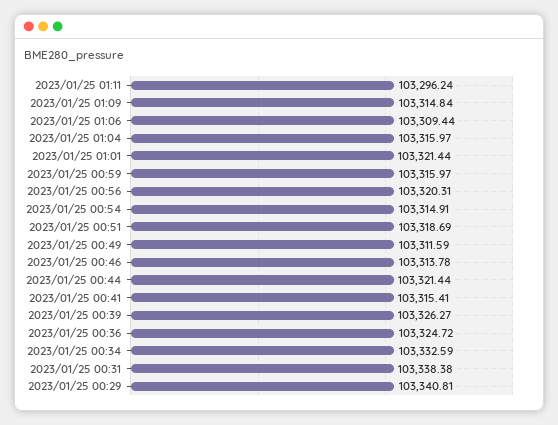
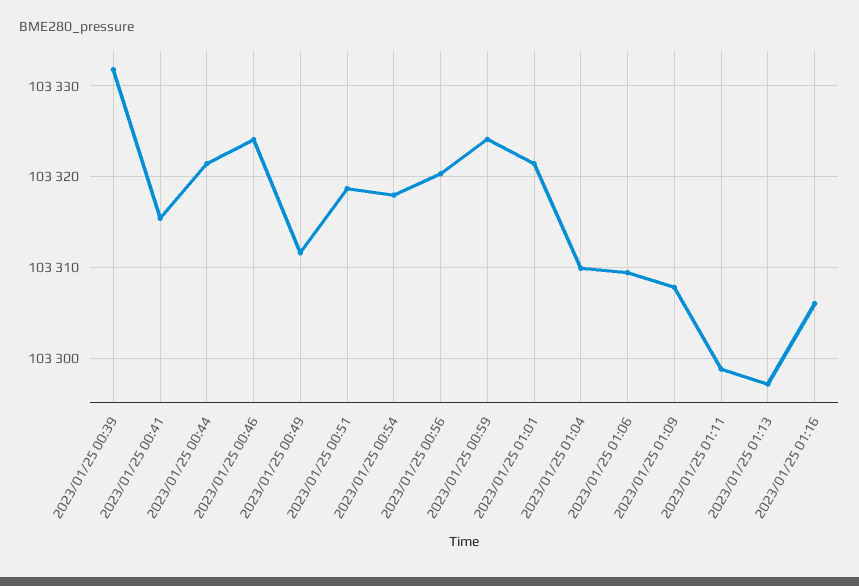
2023/01/25 01:11: 103296.24 -> 103299
2023/01/25 01:09: 103314.84 -> 103308
2023/01/25 01:04: 103315.97 -> 103310
2023/01/25 00:59: 103315.97 -> 103324
2023/01/25 00:54: 103314.91 -> 103318
2023/01/25 00:46: 103313.78 -> 103324
2023/01/25 00:39: 103326.27 -> 103332
2023/01/25 00:36: 103324.72 -> none
2023/01/25 00:34: 103332.59 -> none
2023/01/25 00:31: 103338.38 -> none
2023/01/25 00:29: 103340.81 -> none
2023/01/25 01:13: none -> 103297
2023/01/25 01:16: none -> 103306

